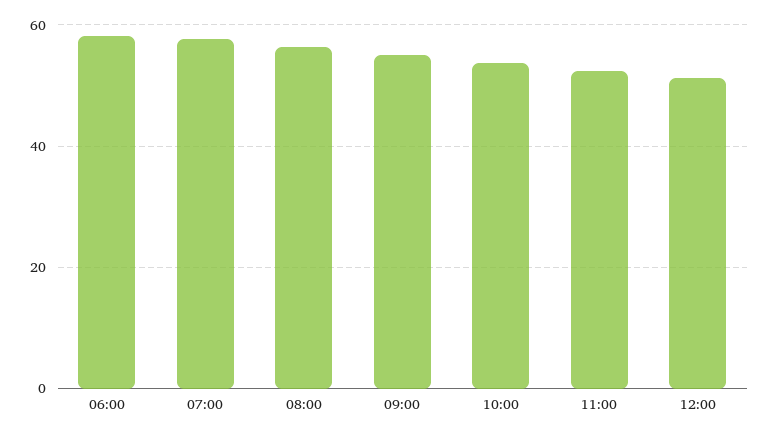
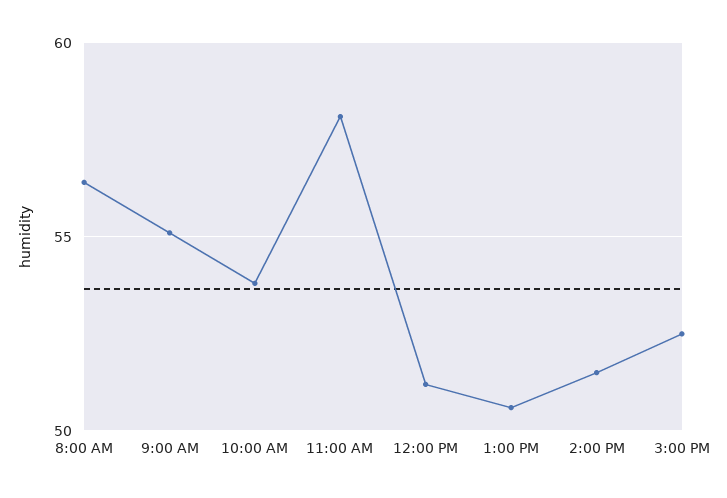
06:00: 58 -> none
07:00: 58 -> none
11:00: 52 -> 58
1:00 PM: none -> 50.5
2:00 PM: none -> 51.5
3:00 PM: none -> 52.5

